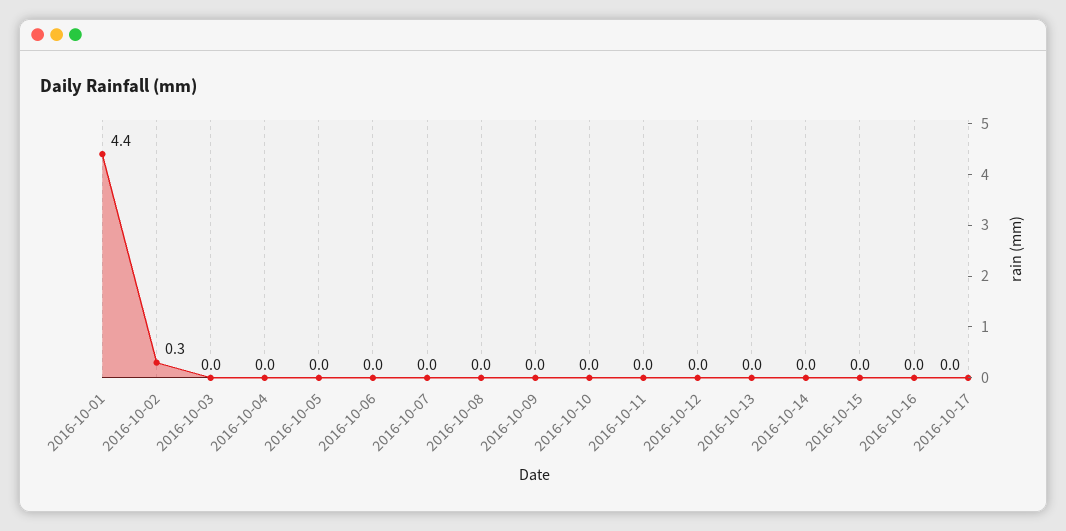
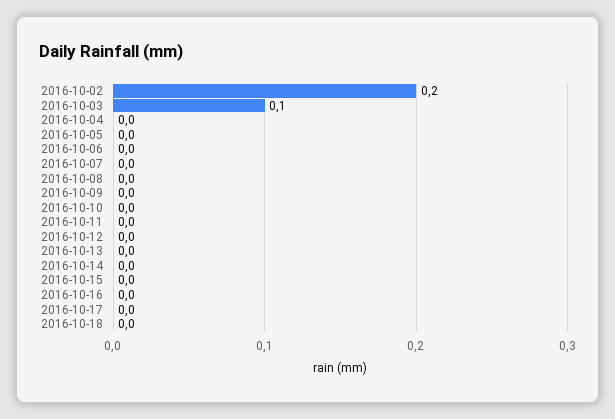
2016-10-01: 4.4 -> none
2016-10-02: 0.3 -> 0.2
2016-10-03: 0 -> 0.1
2016-10-18: none -> 0

